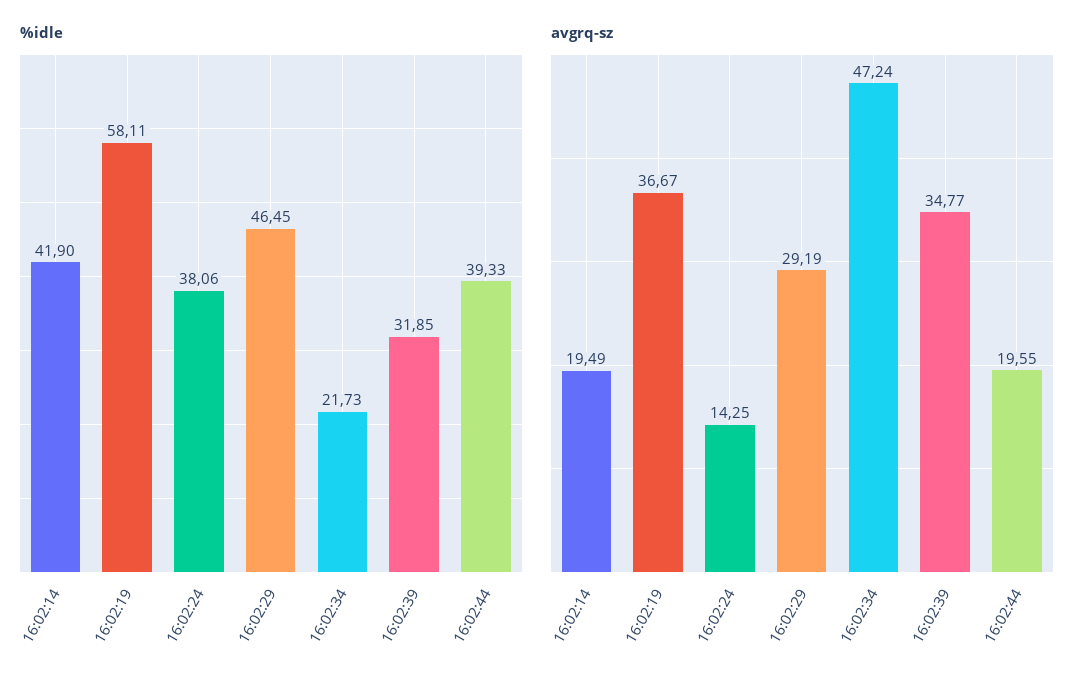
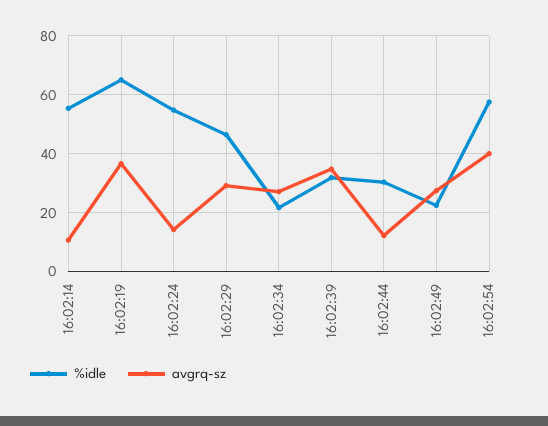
%idle, 16:02:14: 41.9 -> 55
%idle, 16:02:19: 58.11 -> 65
%idle, 16:02:24: 38.06 -> 55
%idle, 16:02:44: 39.33 -> 30
avgrq-sz, 16:02:14: 19.49 -> 10
avgrq-sz, 16:02:34: 47.24 -> 27.5
avgrq-sz, 16:02:44: 19.55 -> 12.5
%idle, 16:02:49: none -> 22.5
avgrq-sz, 16:02:49: none -> 27.5
%idle, 16:02:54: none -> 57.5
avgrq-sz, 16:02:54: none -> 40

